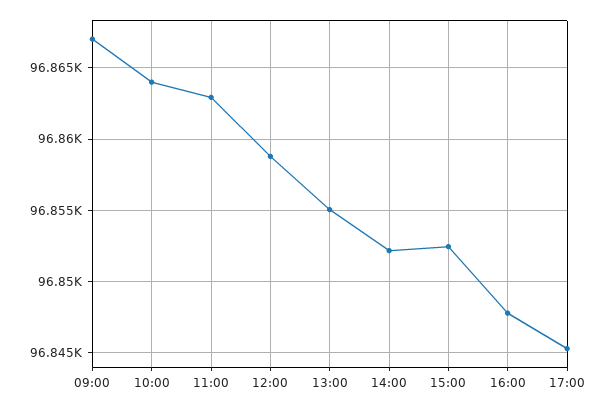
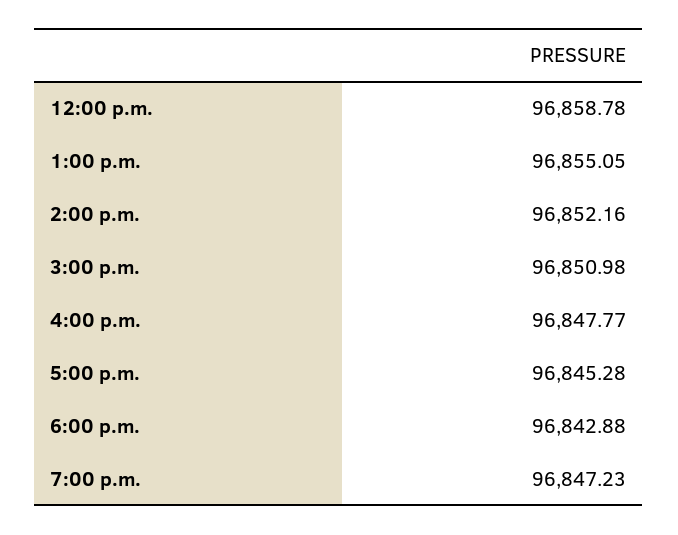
09:00: 96867 -> none
10:00: 96864 -> none
11:00: 96863 -> none
15:00: 96852.5 -> 96850.98
6:00 p.m.: none -> 96842.88
7:00 p.m.: none -> 96847.23

